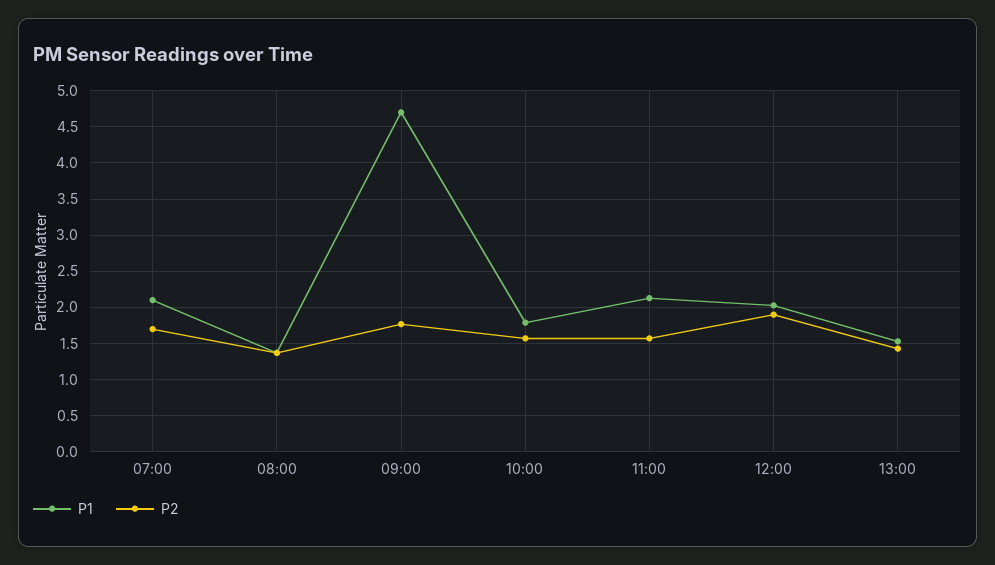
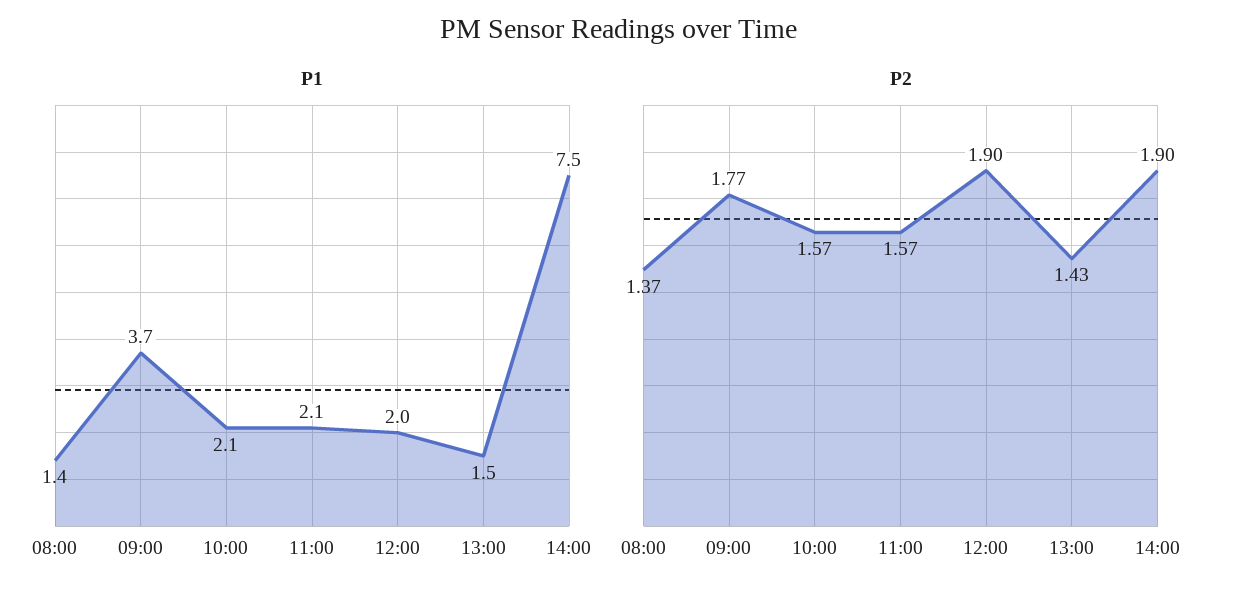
P1, 07:00: 2.1 -> none
P2, 07:00: 1.7 -> none
P1, 09:00: 4.7 -> 3.7
P1, 10:00: 1.8 -> 2.1
P1, 14:00: none -> 7.5
P2, 14:00: none -> 1.9

